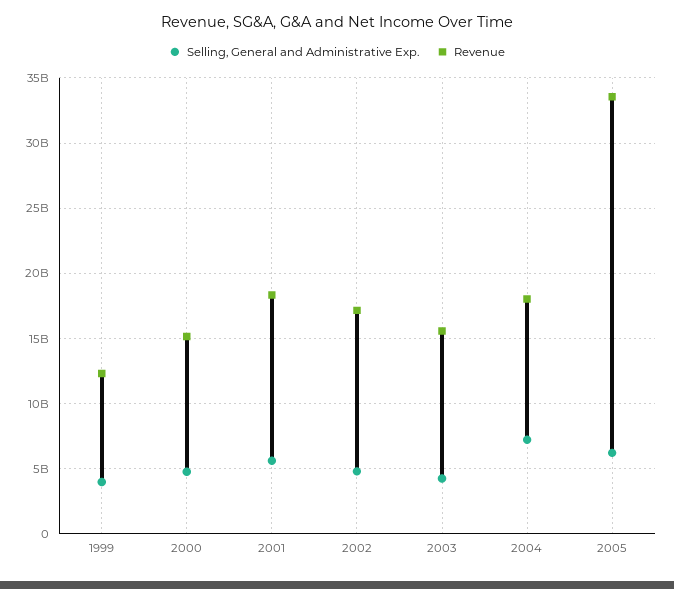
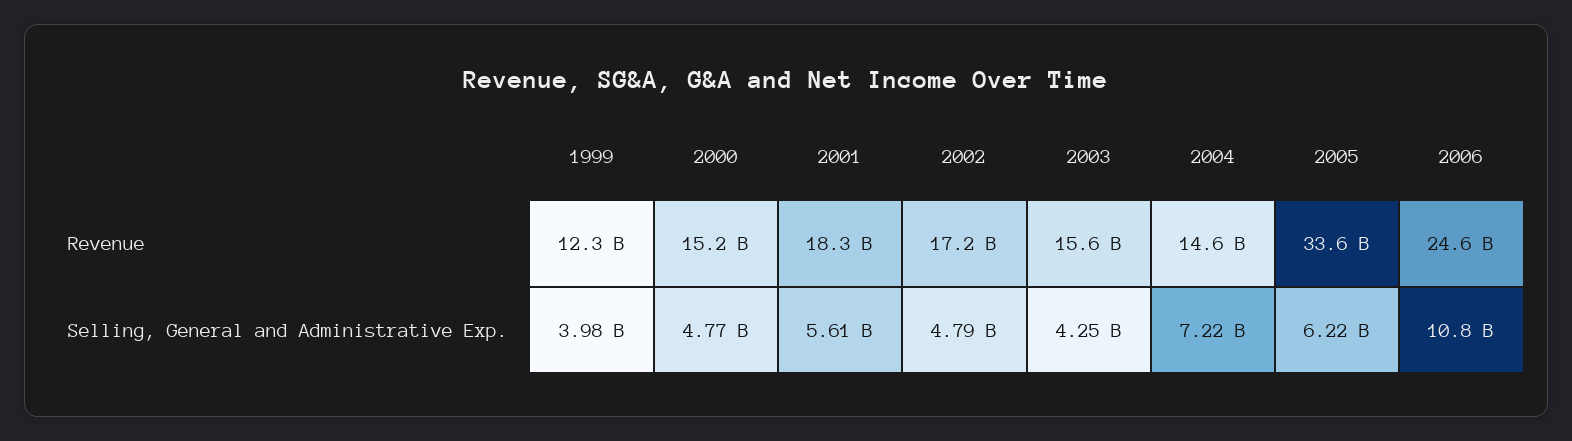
Revenue, 2004: 18000000000 -> 14600000000
Revenue, 2006: none -> 24600000000
Selling, General and Administrative Exp., 2006: none -> 10800000000

